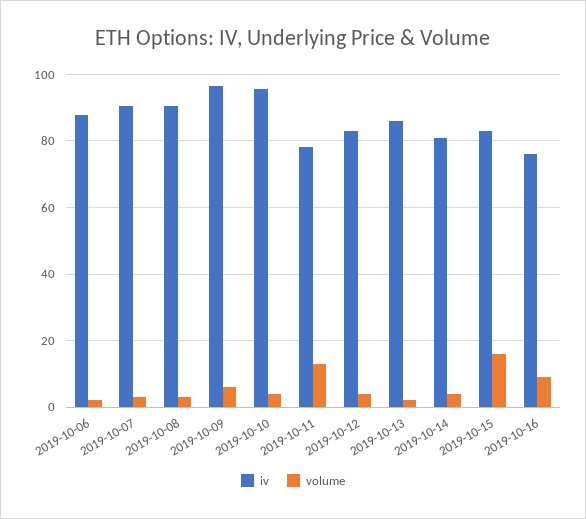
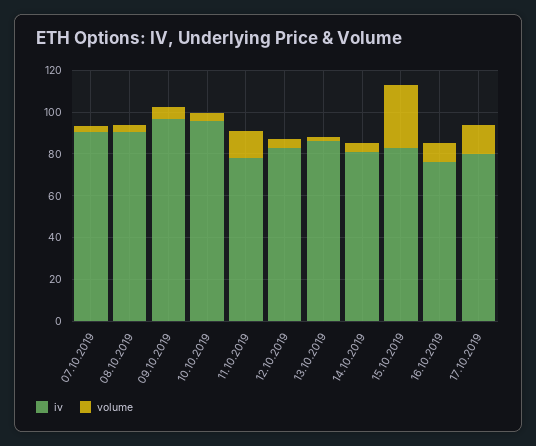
iv, 2019-10-06: 88 -> none
volume, 2019-10-06: 2 -> none
volume, 2019-10-15: 16 -> 30
iv, 17.10.2019: none -> 80
volume, 17.10.2019: none -> 15

